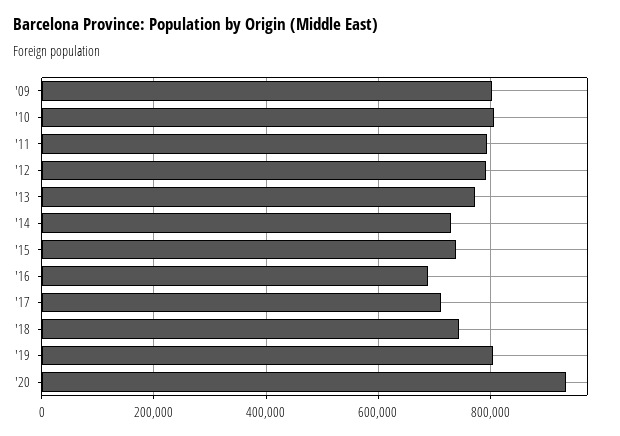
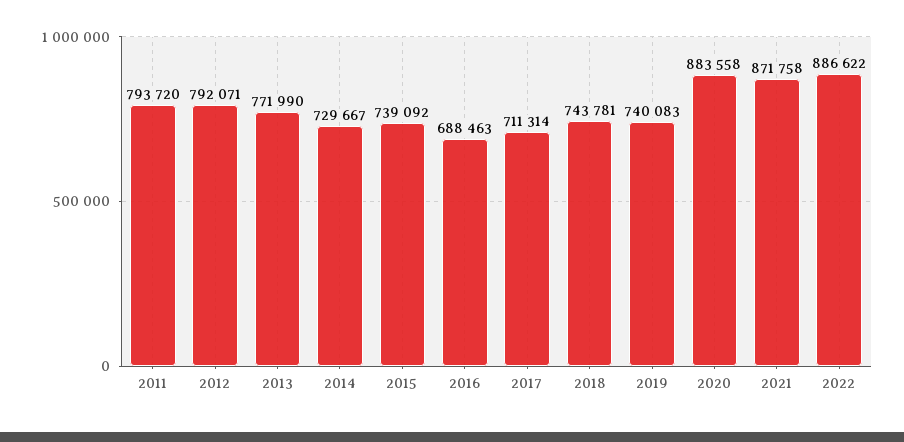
'09: 800000 -> none
'10: 800000 -> none
'19: 800000 -> 740083
'20: 940000 -> 883558
2021: none -> 871758
2022: none -> 886622

